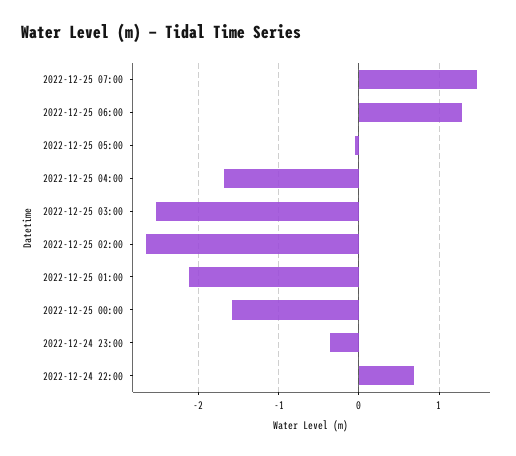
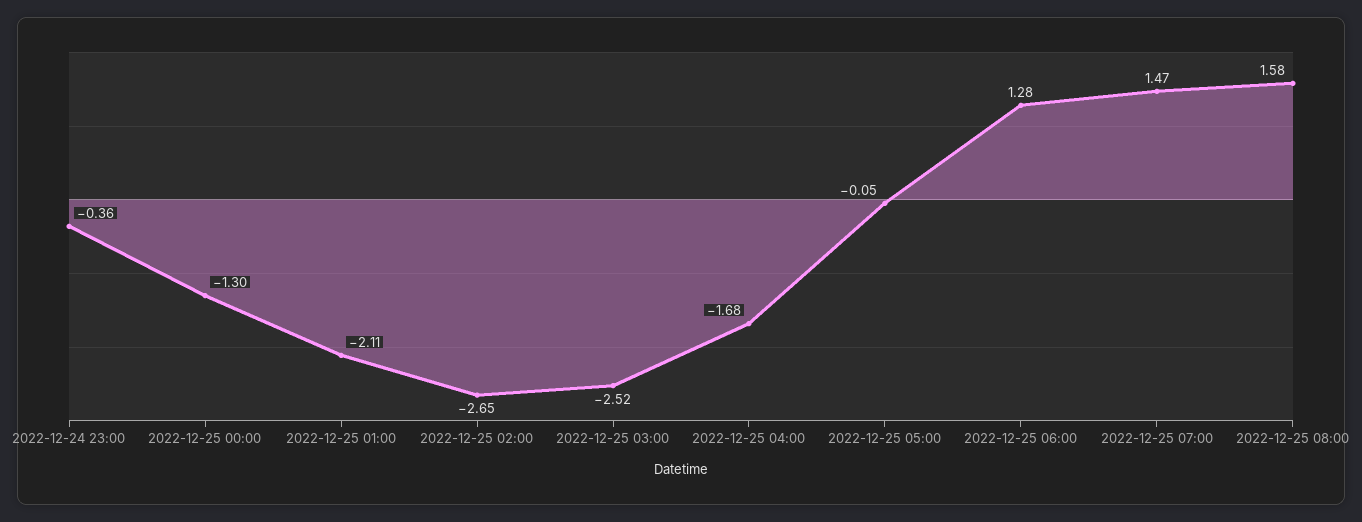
2022-12-25 00:00: -1.6 -> -1.3
2022-12-24 22:00: 0.7 -> none
2022-12-25 08:00: none -> 1.58

